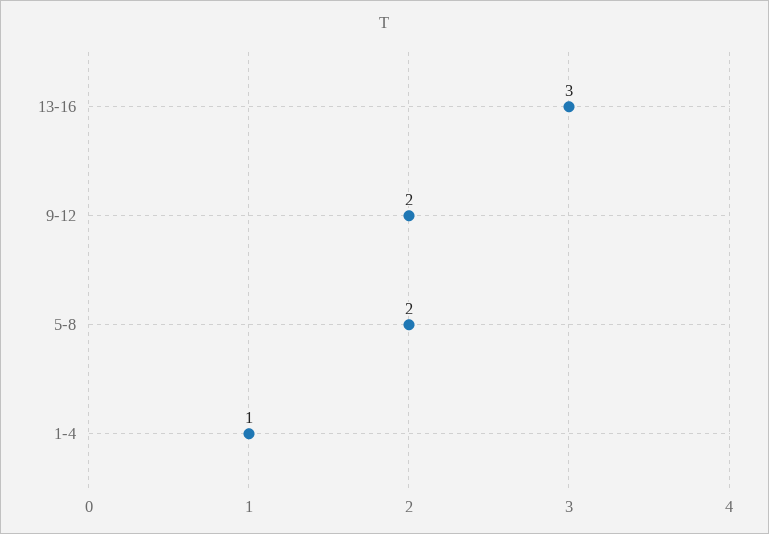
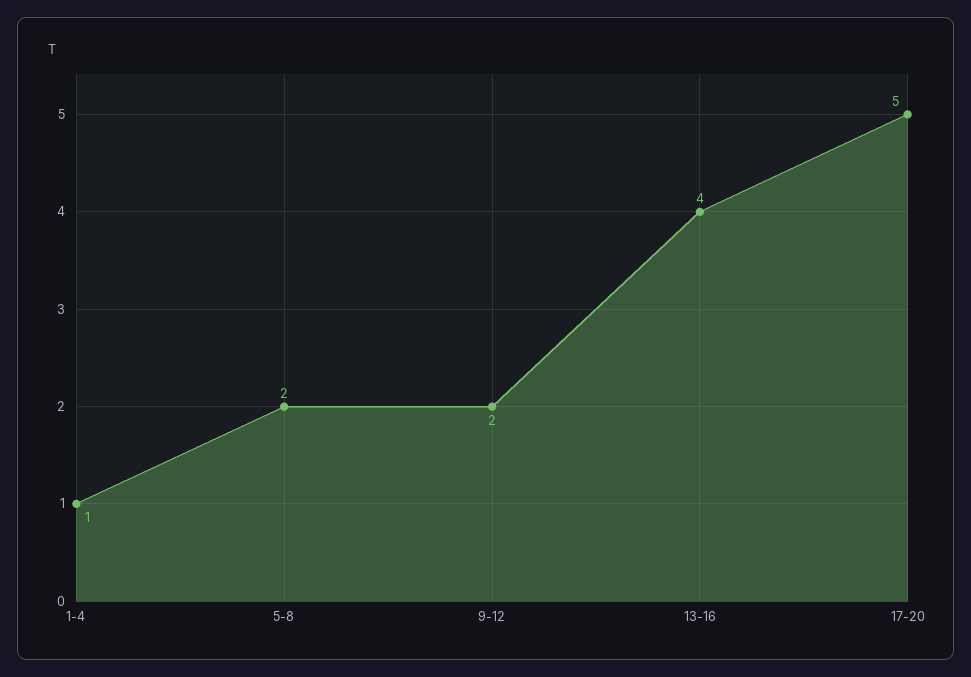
13-16: 3 -> 4
17-20: none -> 5

